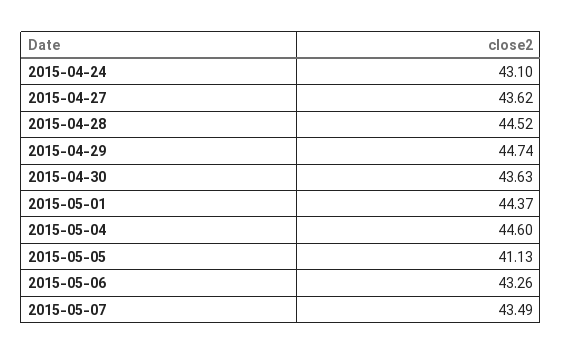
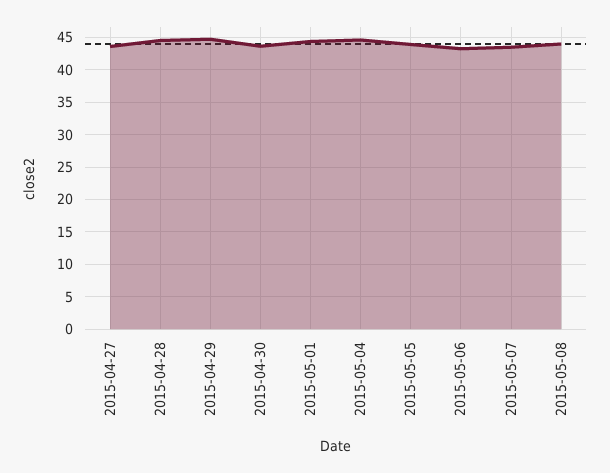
2015-04-24: 43.1 -> none
2015-05-05: 41.13 -> 44
2015-05-08: none -> 44

